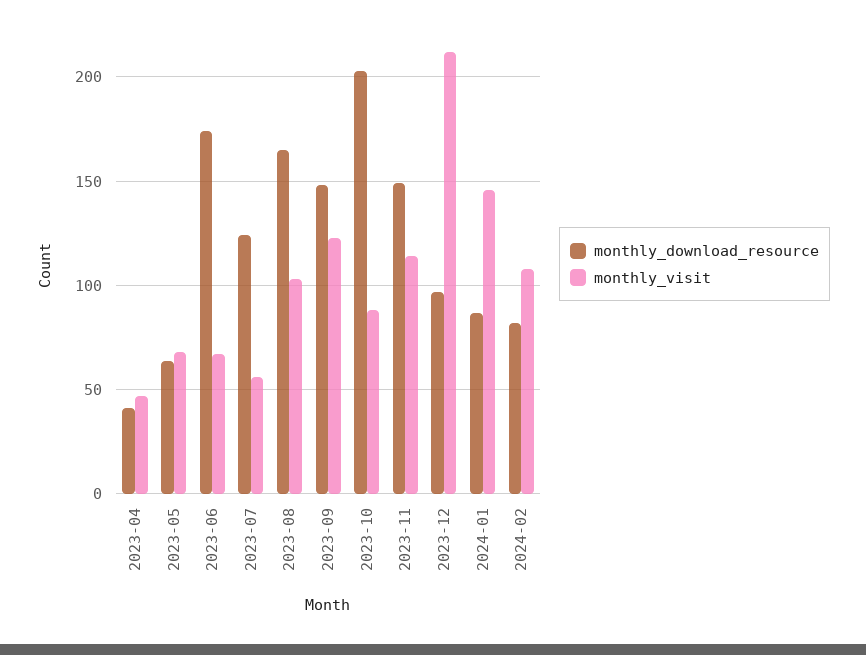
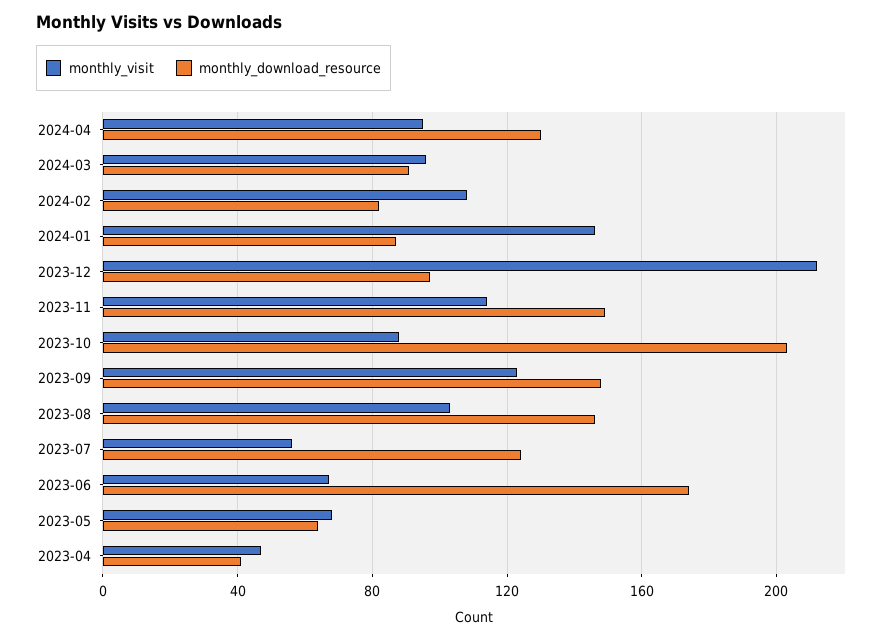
monthly_download_resource, 2023-08: 165 -> 145
monthly_visit, 2024-04: none -> 95
monthly_download_resource, 2024-04: none -> 130
monthly_visit, 2024-03: none -> 95
monthly_download_resource, 2024-03: none -> 90

